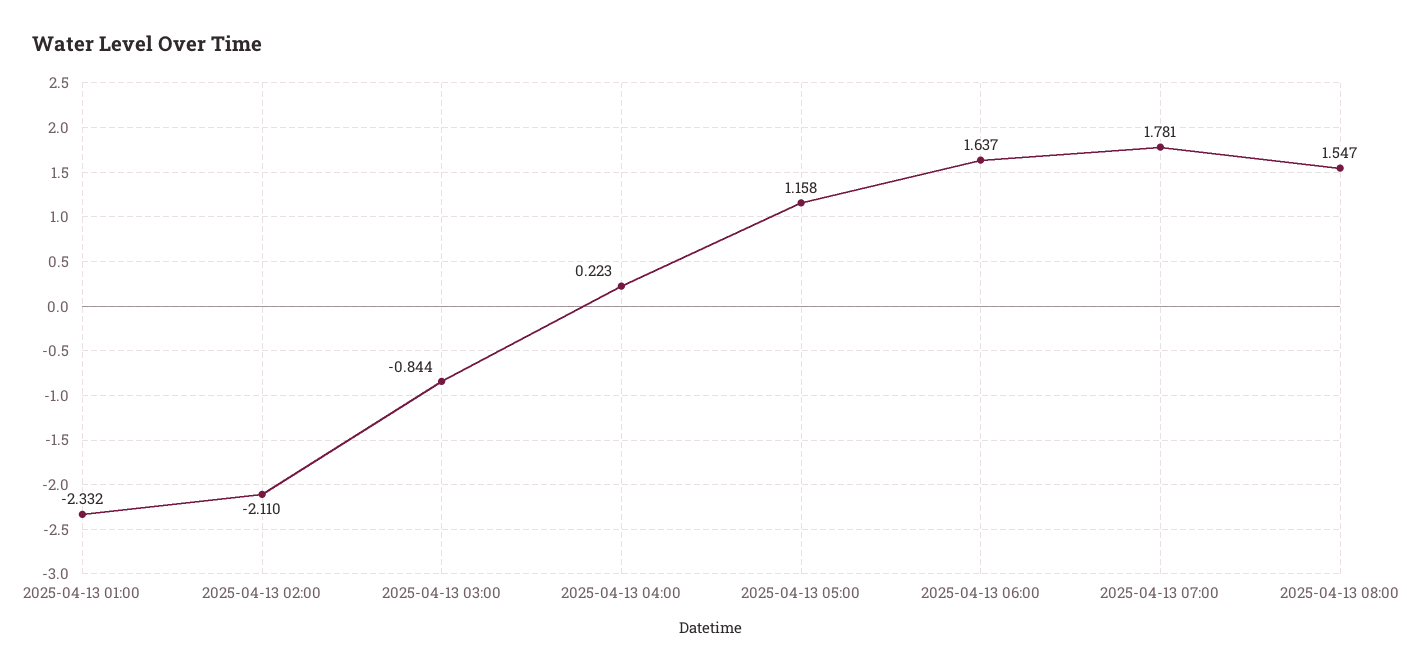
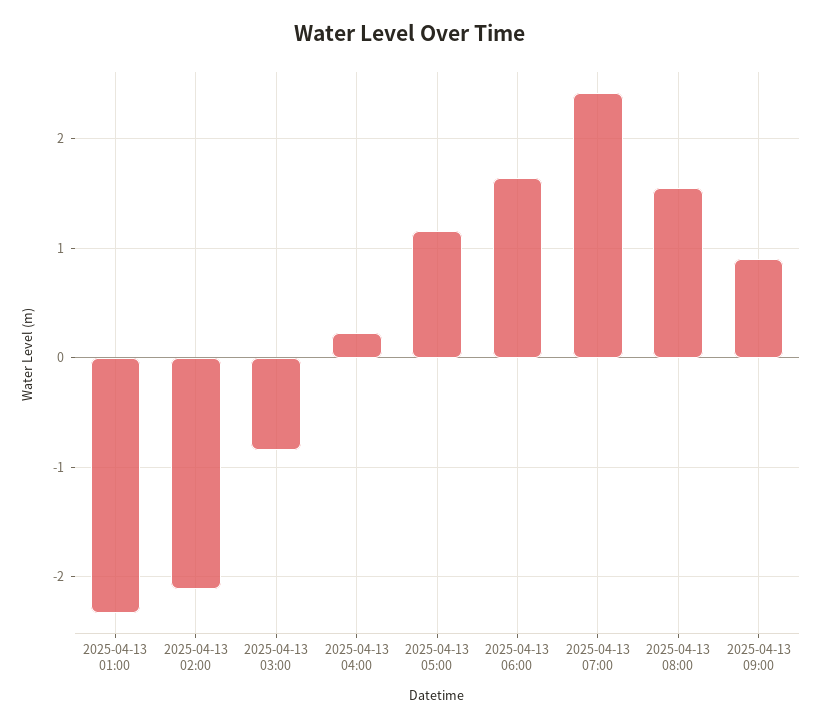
2025-04-13 07:00: 1.781 -> 2.4
2025-04-13 09:00: none -> 0.9

